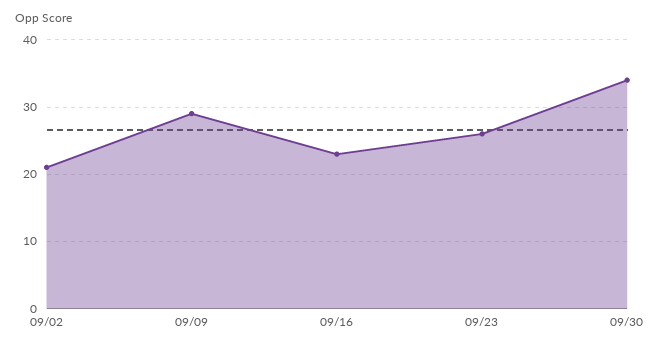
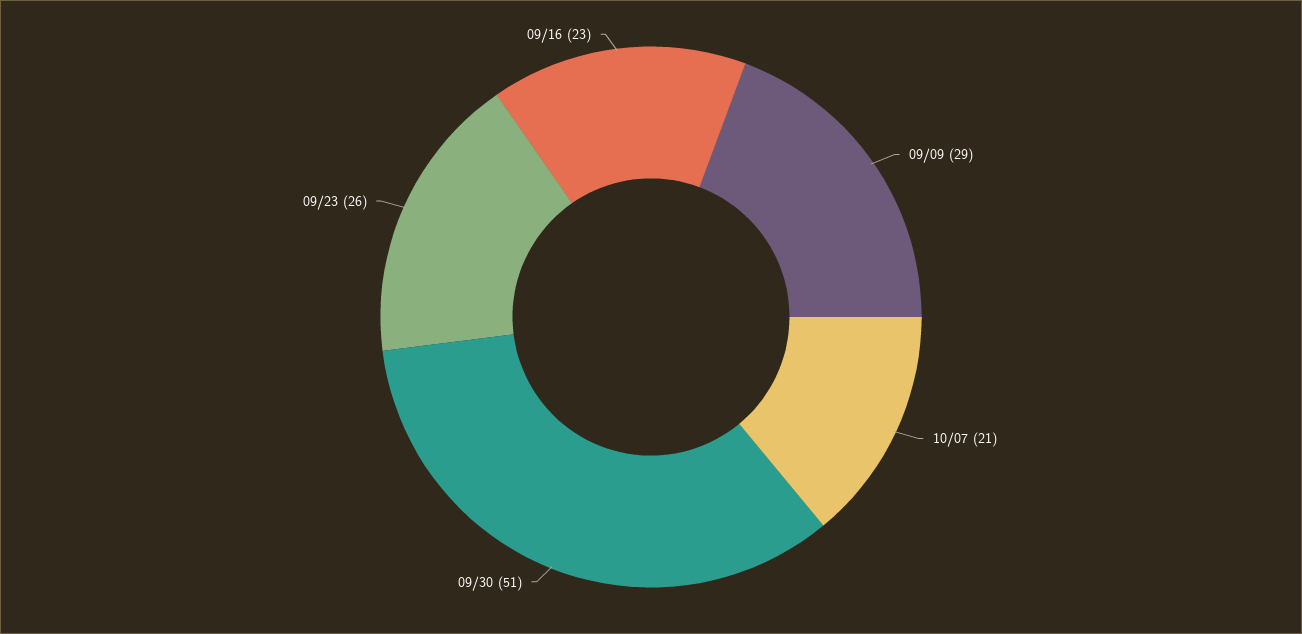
09/02: 21 -> none
09/30: 34 -> 51
10/07: none -> 21

